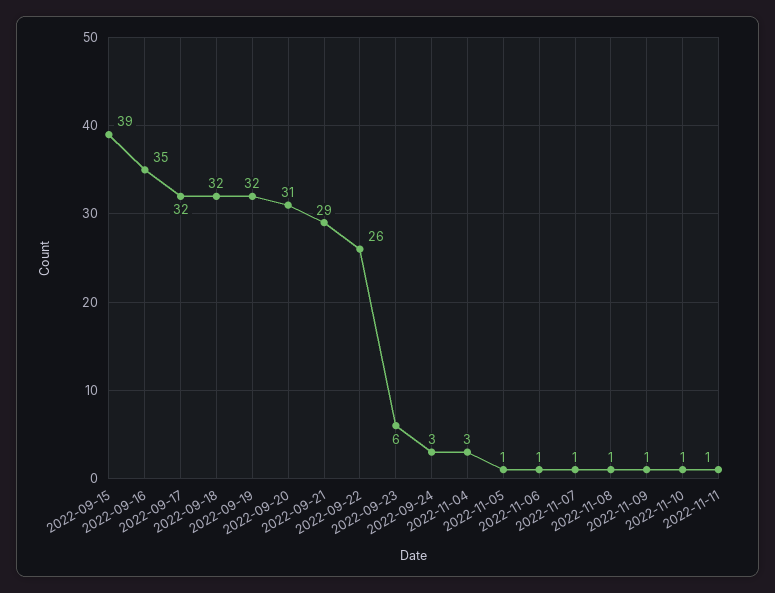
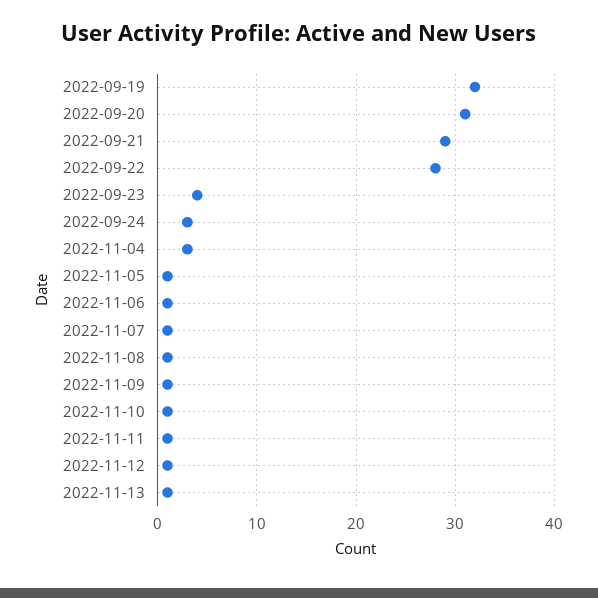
2022-09-15: 39 -> none
2022-09-16: 35 -> none
2022-09-17: 32 -> none
2022-09-18: 32 -> none
2022-09-22: 26 -> 28
2022-09-23: 6 -> 4
2022-11-12: none -> 1
2022-11-13: none -> 1

